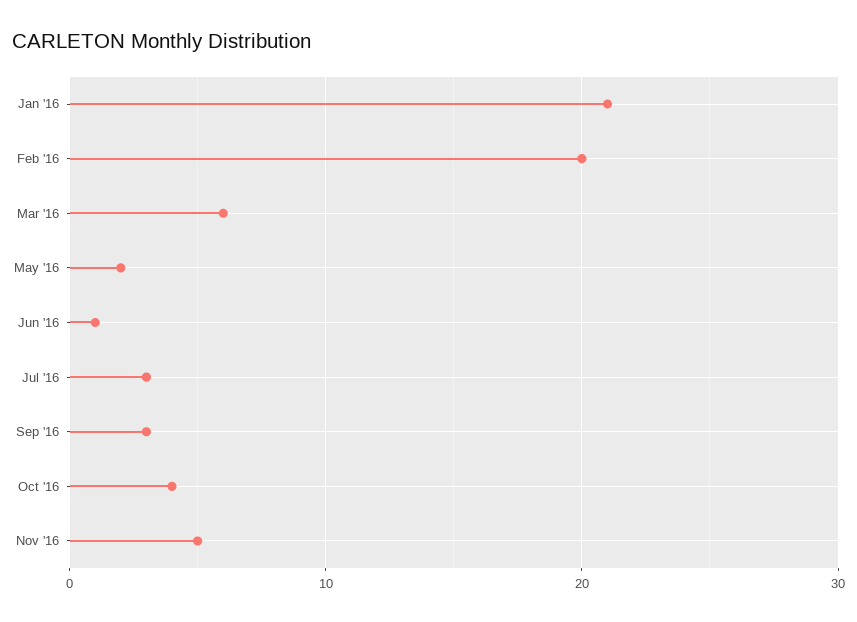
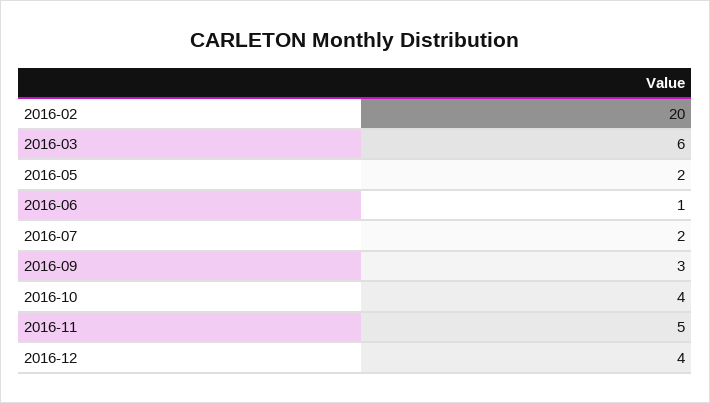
Jan '16: 21 -> none
Jul '16: 3 -> 2
2016-12: none -> 4

